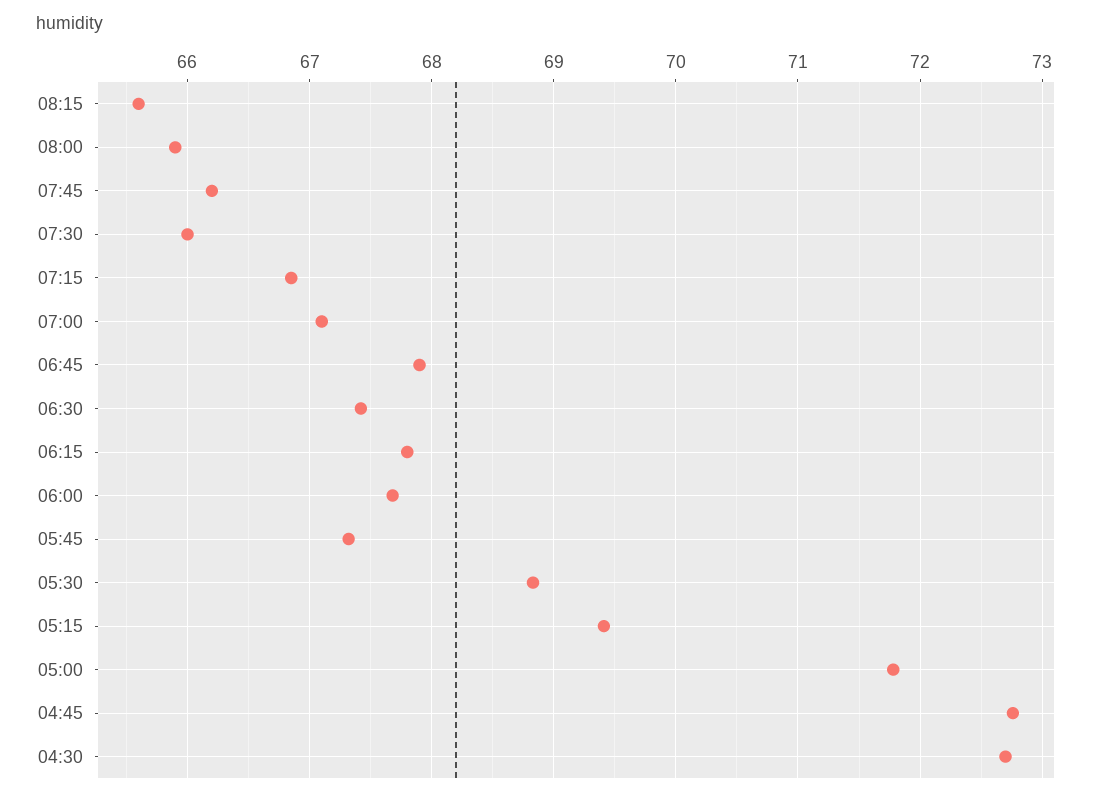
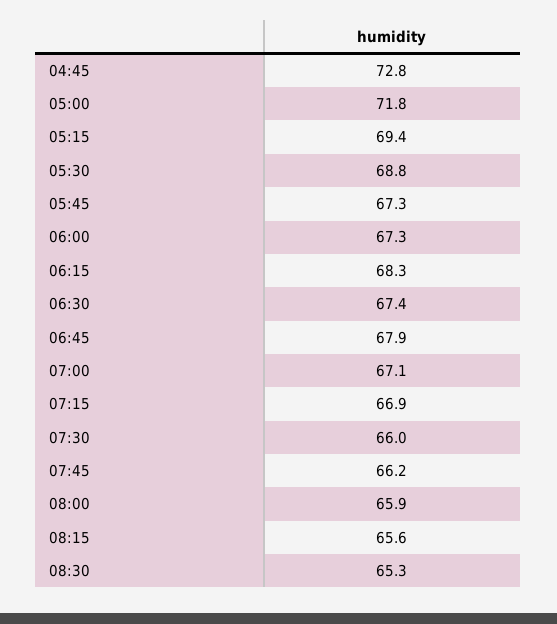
06:15: 67.8 -> 68.3
06:00: 67.7 -> 67.3
04:30: 72.7 -> none
08:30: none -> 65.3

